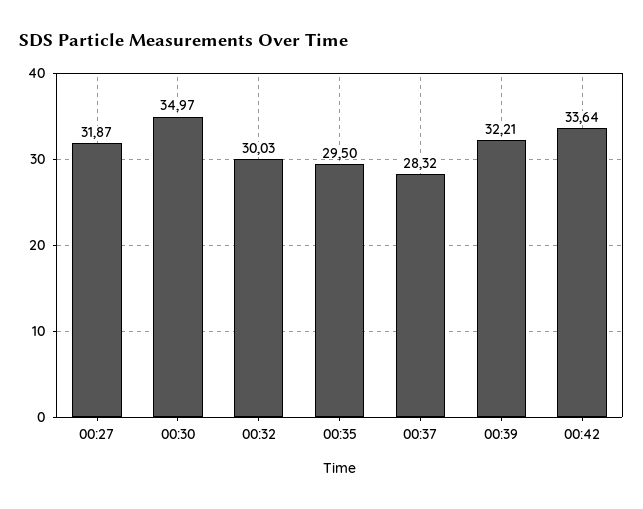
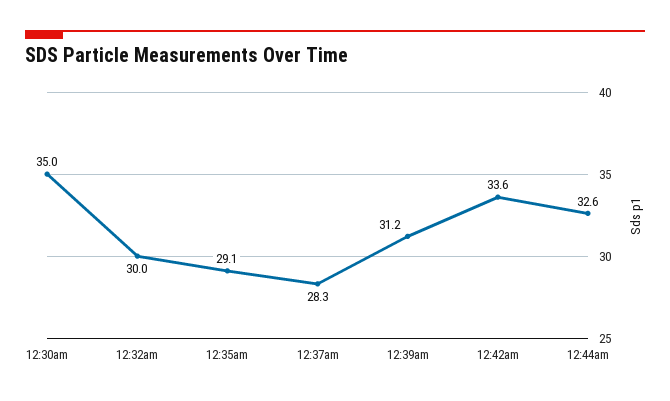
00:27: 31.87 -> none
00:35: 29.5 -> 29.1
00:39: 32.21 -> 31.2
12:44am: none -> 32.6

